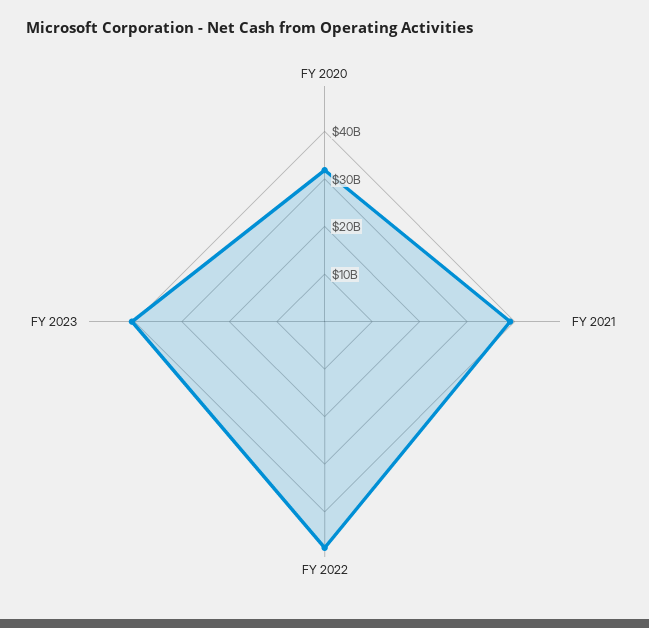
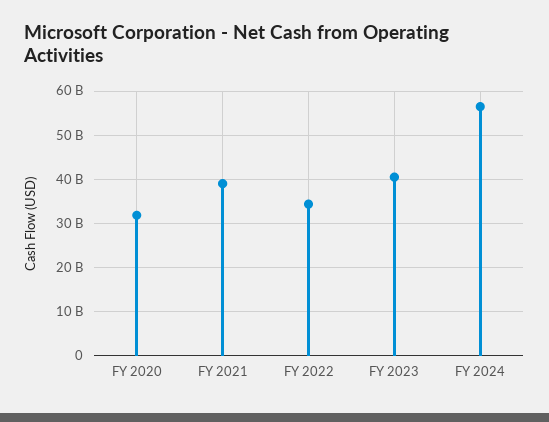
FY 2022: 48000000000 -> 34000000000
FY 2024: none -> 56000000000

